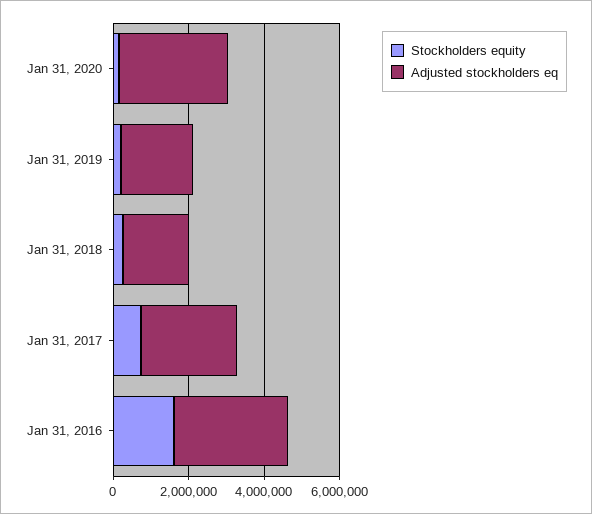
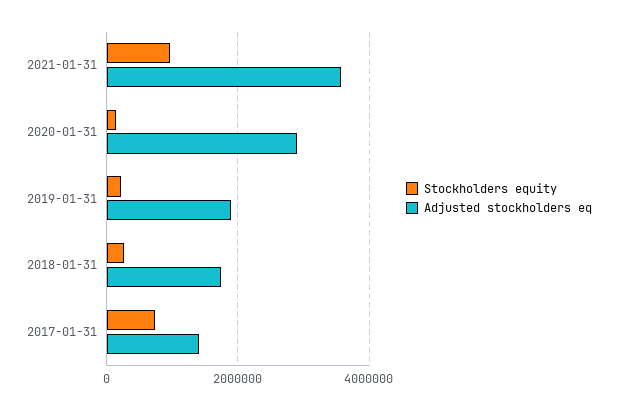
Adjusted stockholders eq, Jan 31, 2017: 2500000 -> 1400000
Stockholders equity, Jan 31, 2016: 1500000 -> none
Adjusted stockholders eq, Jan 31, 2016: 3000000 -> none
Stockholders equity, 2021-01-31: none -> 1000000
Adjusted stockholders eq, 2021-01-31: none -> 3600000

